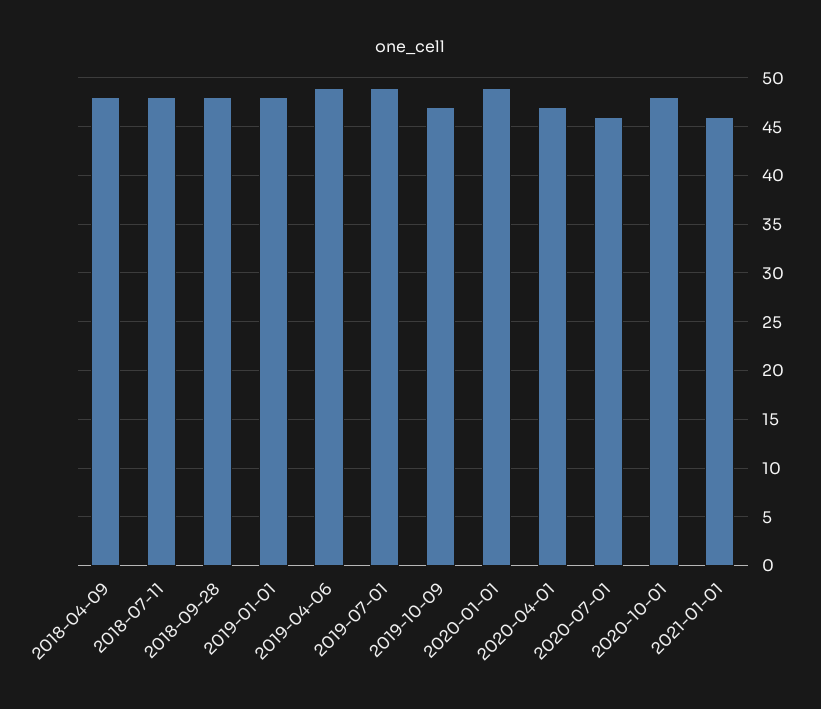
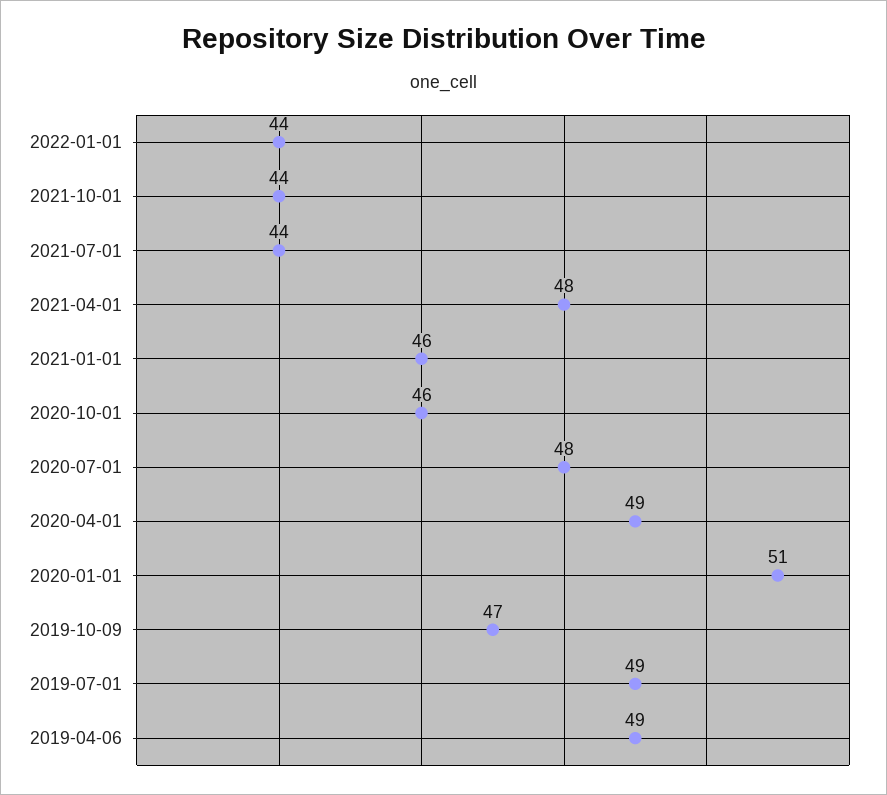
2018-04-09: 48 -> none
2018-07-11: 48 -> none
2018-09-28: 48 -> none
2019-01-01: 48 -> none
2020-01-01: 49 -> 51
2020-04-01: 47 -> 49
2020-07-01: 46 -> 48
2020-10-01: 48 -> 46
2022-01-01: none -> 44
2021-10-01: none -> 44
2021-07-01: none -> 44
2021-04-01: none -> 48

